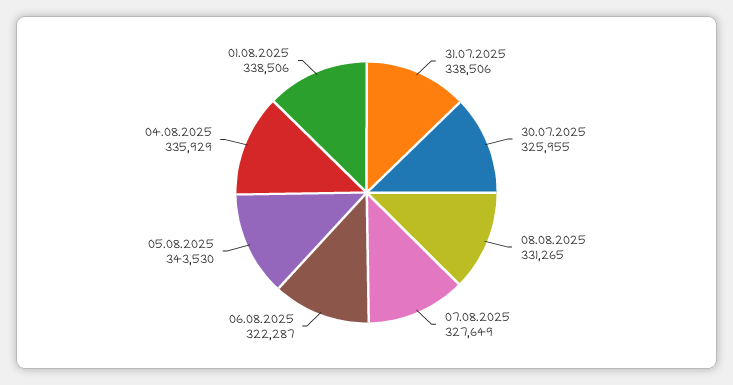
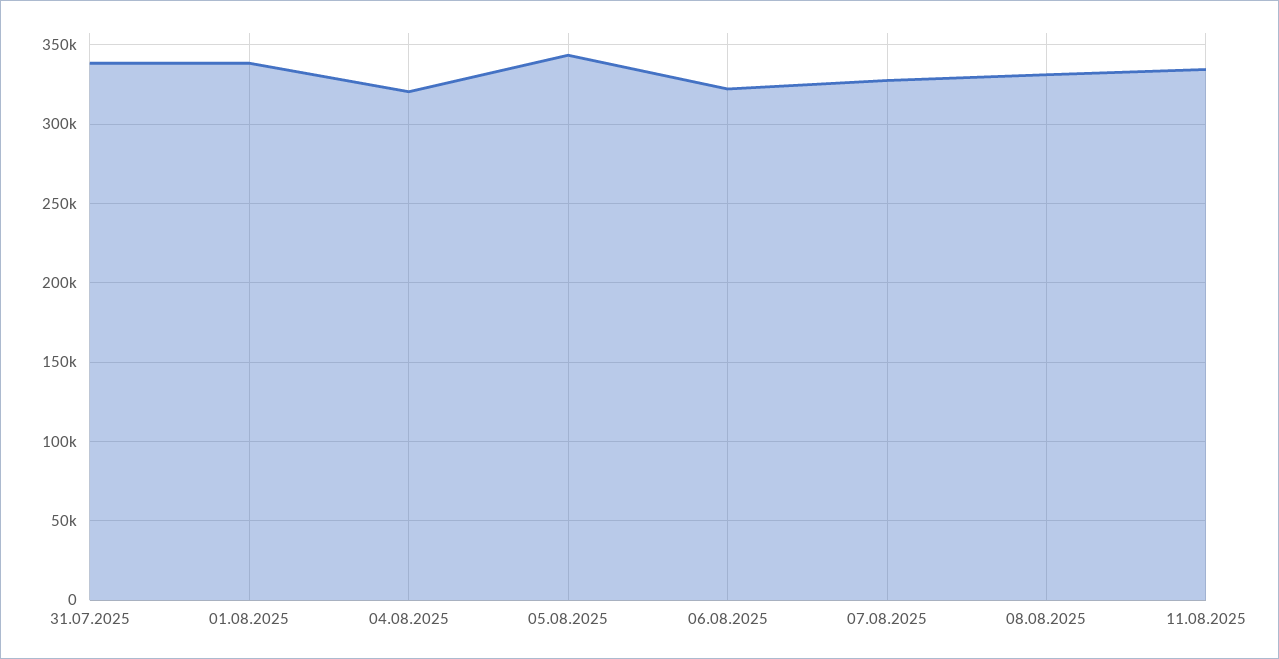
30.07.2025: 325955 -> none
04.08.2025: 335929 -> 320000
11.08.2025: none -> 335000

